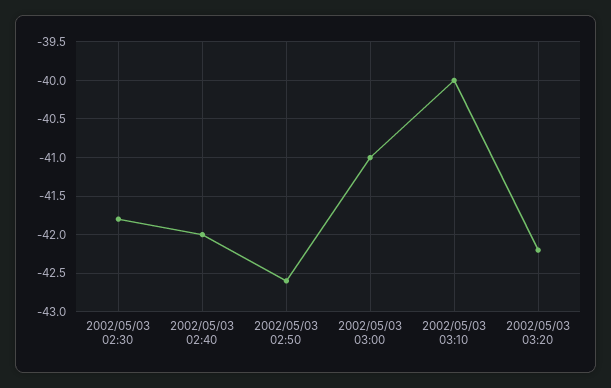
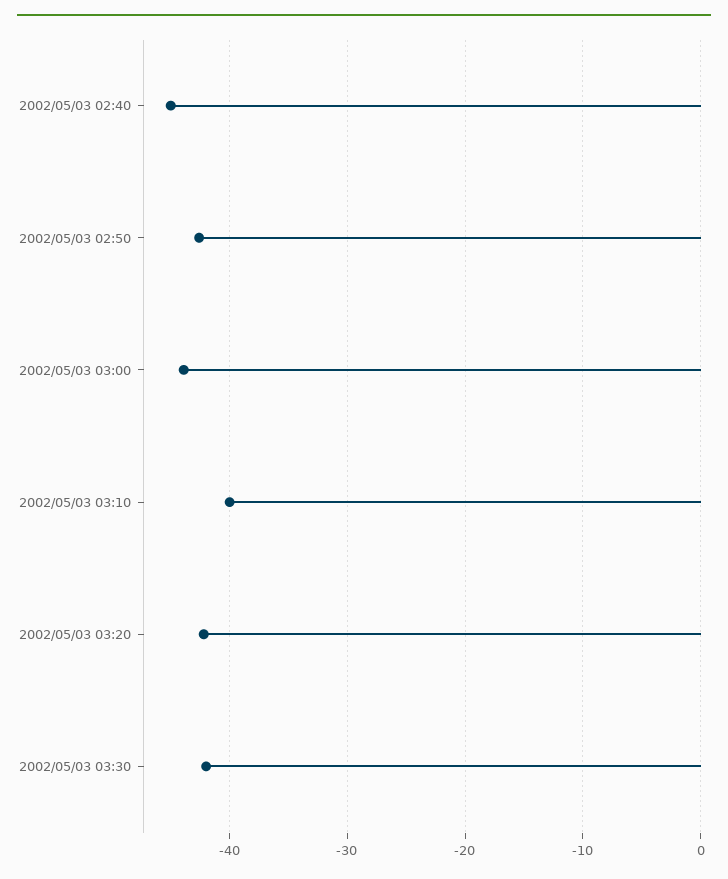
2002/05/03 02:30: -41.8 -> none
2002/05/03 02:40: -42 -> -45
2002/05/03 03:00: -41 -> -44
2002/05/03 03:30: none -> -42

